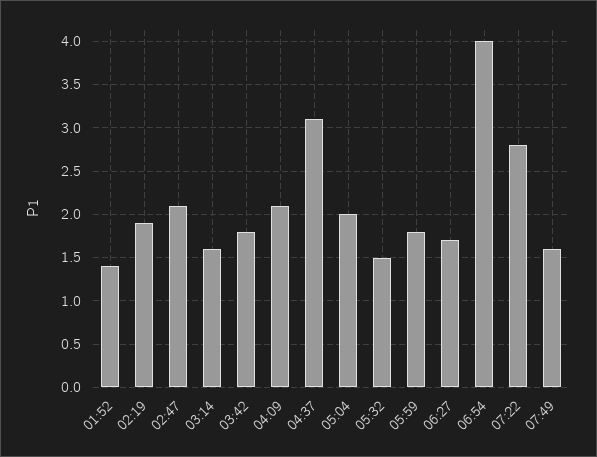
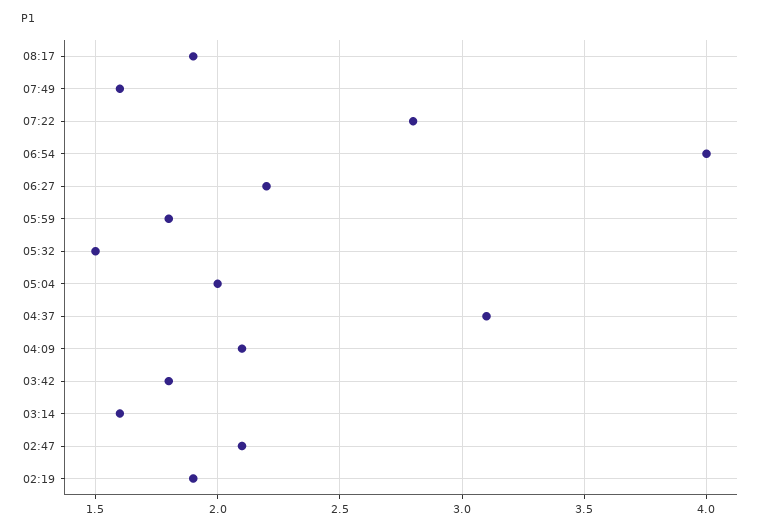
01:52: 1.4 -> none
06:27: 1.7 -> 2.2
08:17: none -> 1.9

